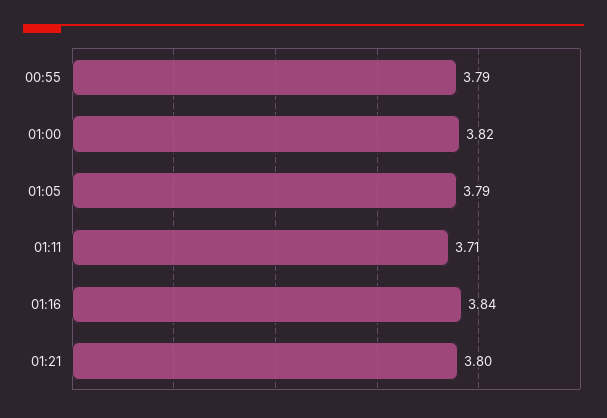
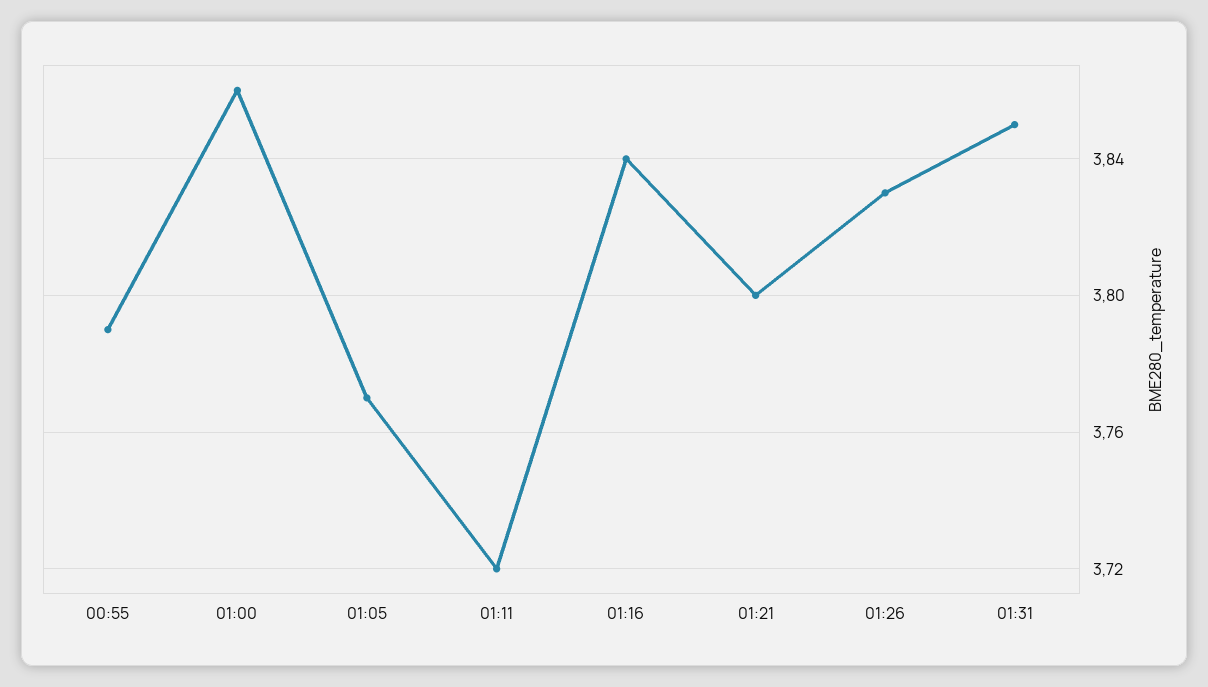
01:00: 3.82 -> 3.86
01:05: 3.79 -> 3.77
01:11: 3.71 -> 3.72
01:26: none -> 3.83
01:31: none -> 3.85

